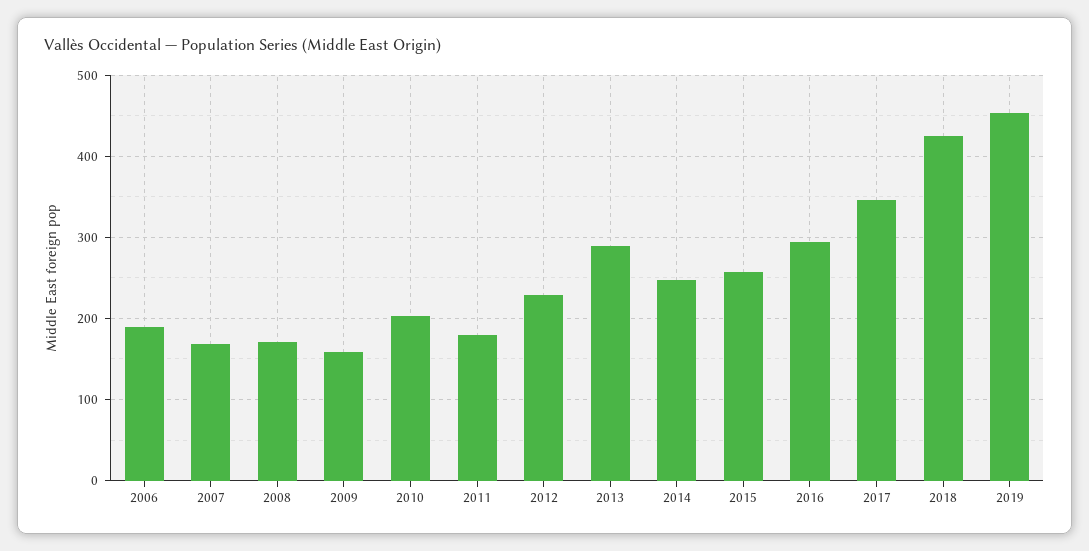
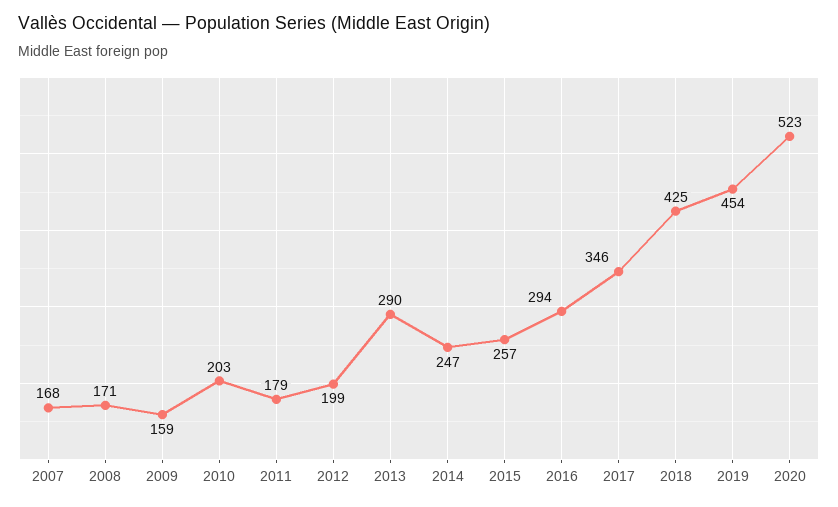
2006: 190 -> none
2012: 230 -> 199
2020: none -> 523

